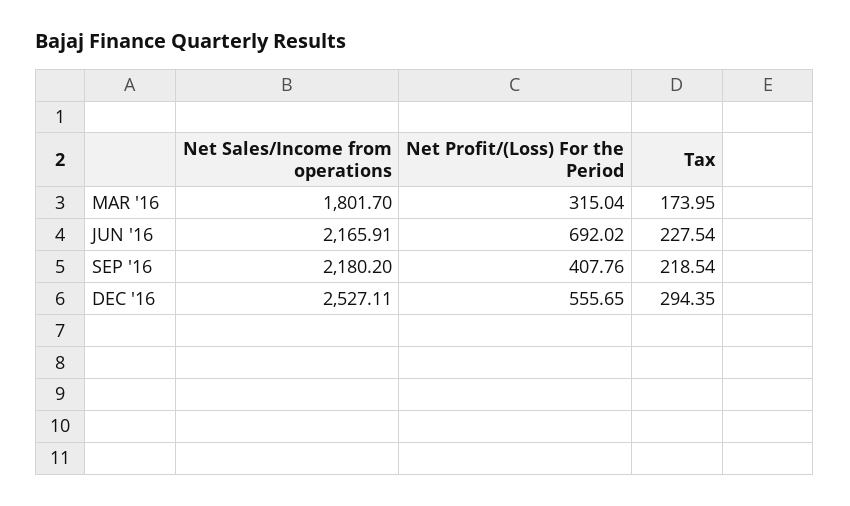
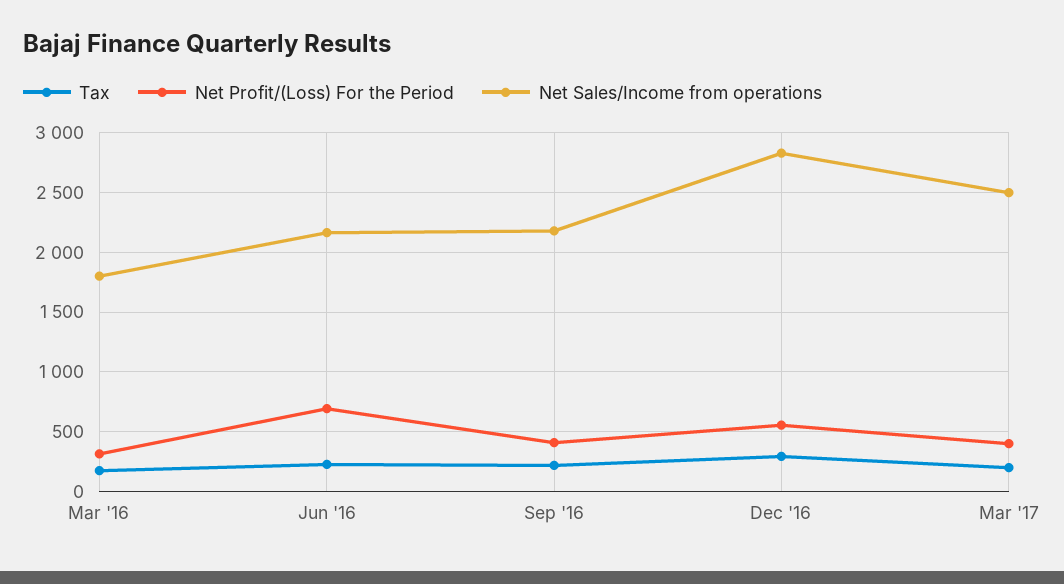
Net Sales/Income from operations, DEC '16: 2527.11 -> 2800
Tax, Mar '17: none -> 200
Net Profit/(Loss) For the Period, Mar '17: none -> 400
Net Sales/Income from operations, Mar '17: none -> 2500

